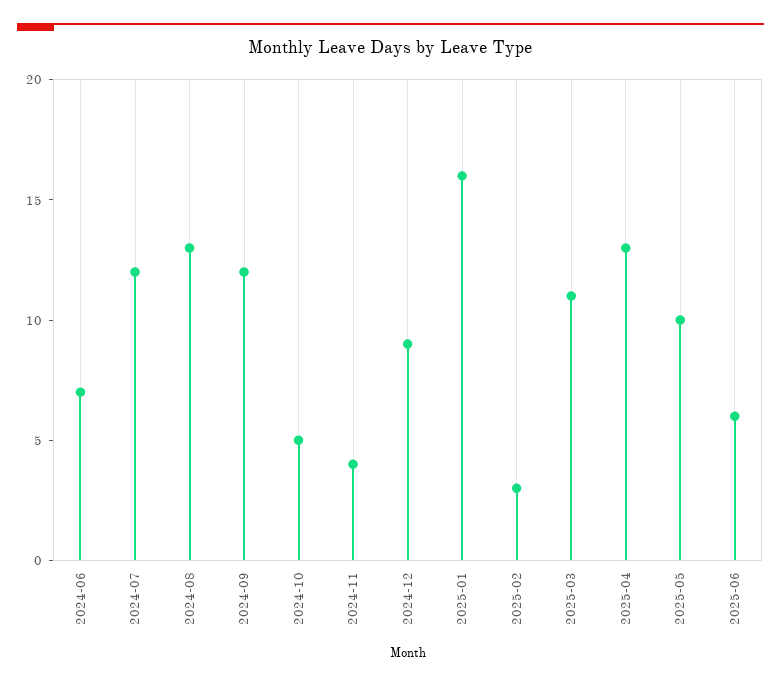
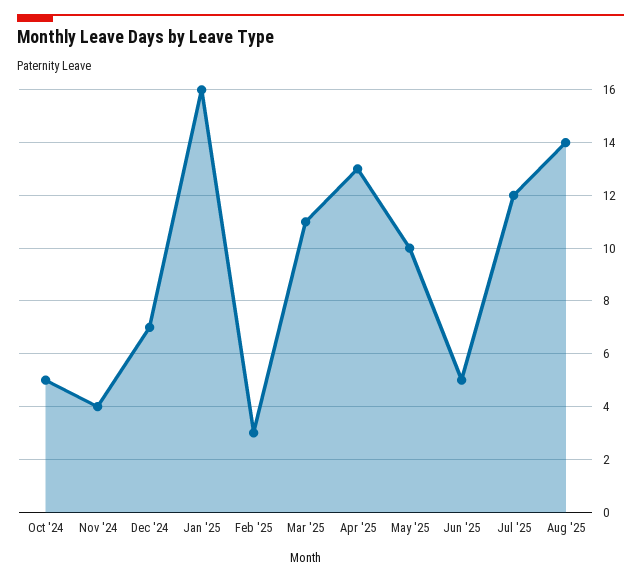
2024-06: 7 -> none
2024-07: 12 -> none
2024-08: 13 -> none
2024-09: 12 -> none
2024-12: 9 -> 7
2025-06: 6 -> 5
Jul '25: none -> 12
Aug '25: none -> 14

